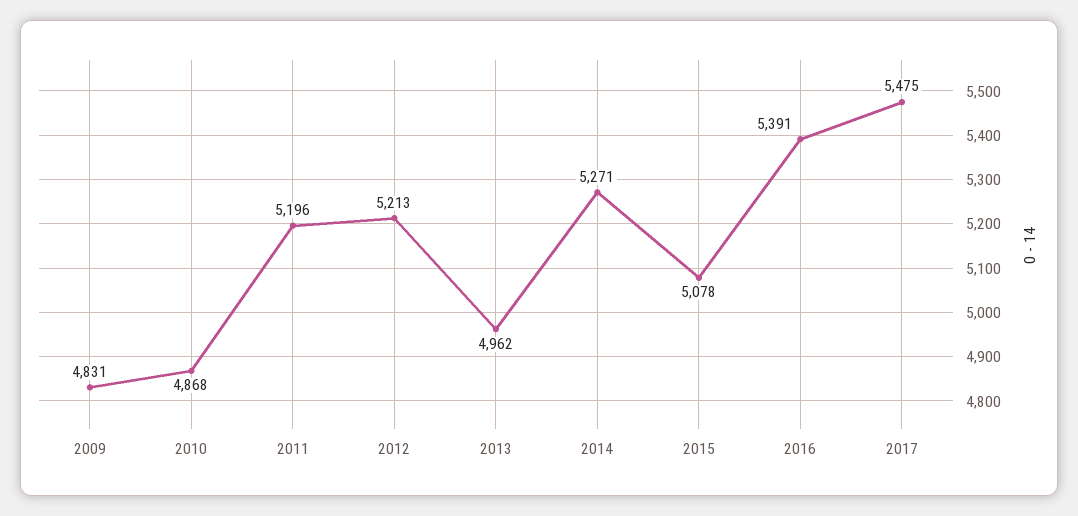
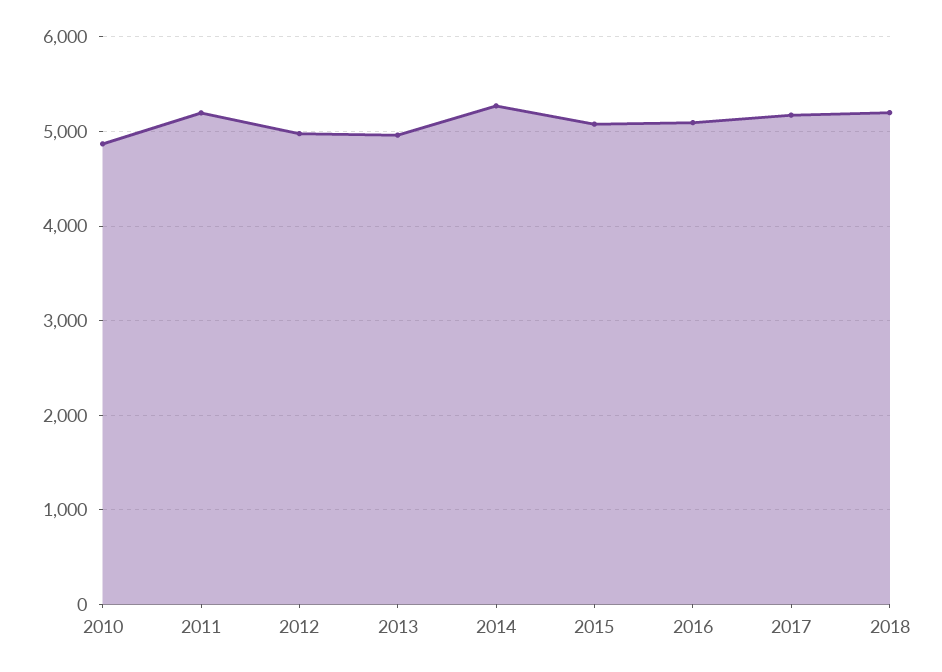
2009: 4831 -> none
2012: 5213 -> 5000
2016: 5391 -> 5100
2017: 5475 -> 5200
2018: none -> 5200

